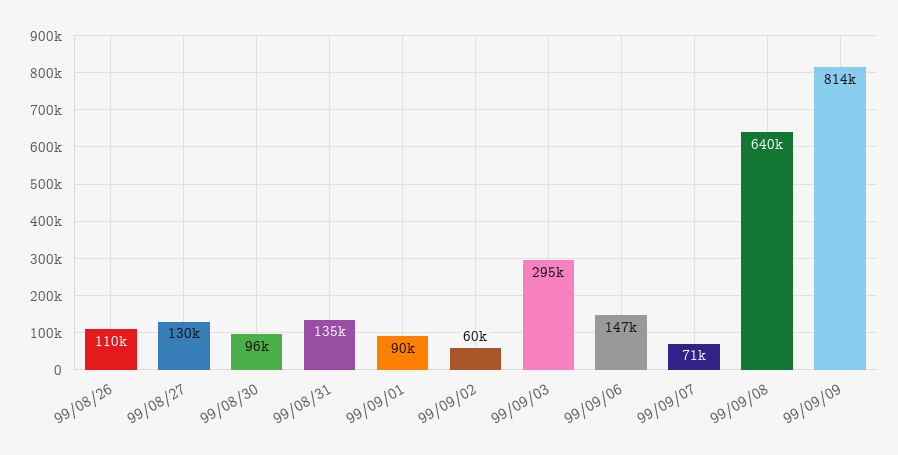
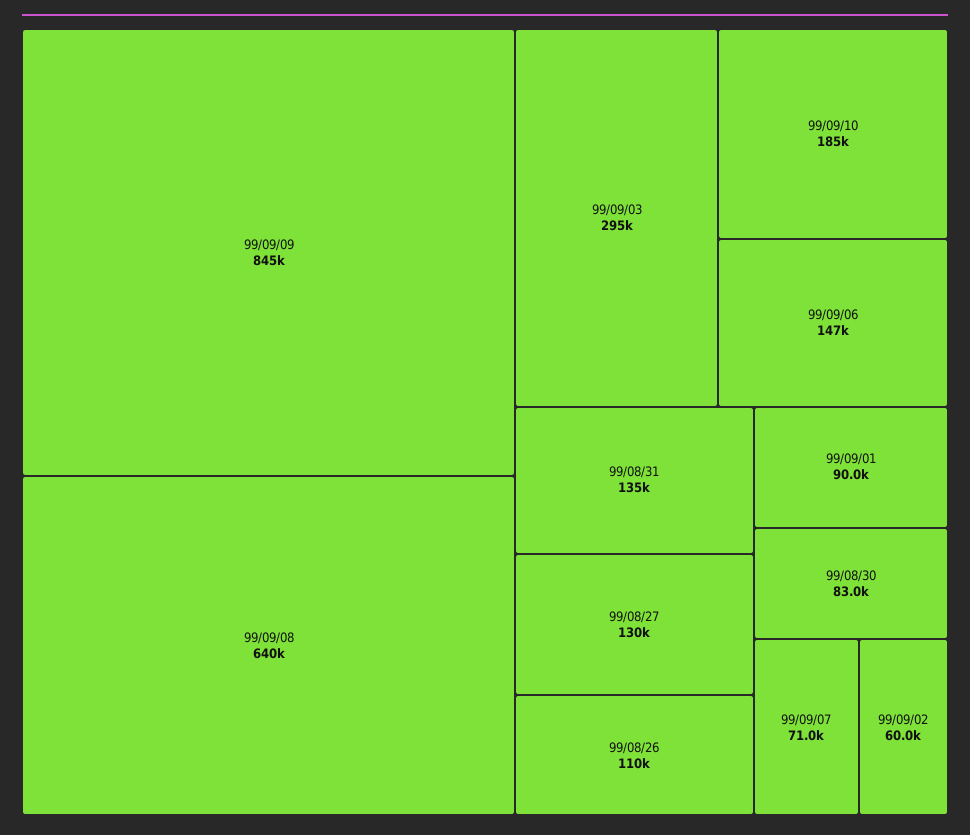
99/08/30: 96000 -> 83000
99/09/09: 814000 -> 845000
99/09/10: none -> 185000

